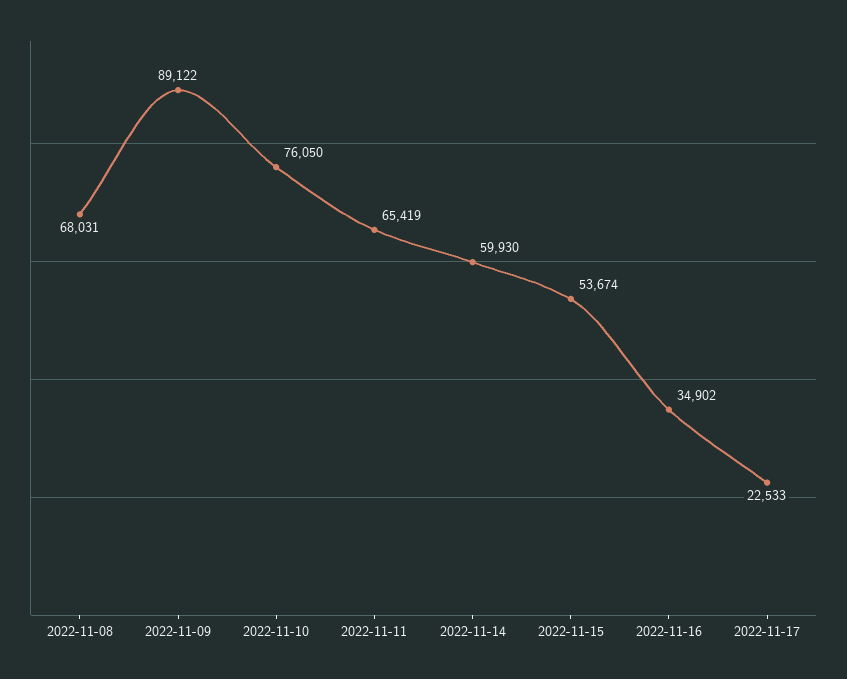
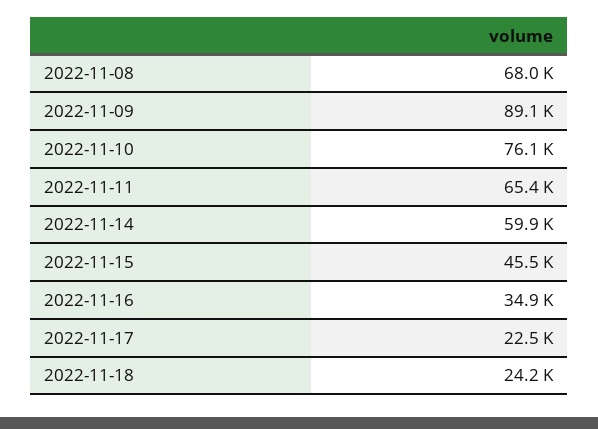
2022-11-15: 53674 -> 45500
2022-11-18: none -> 24200

